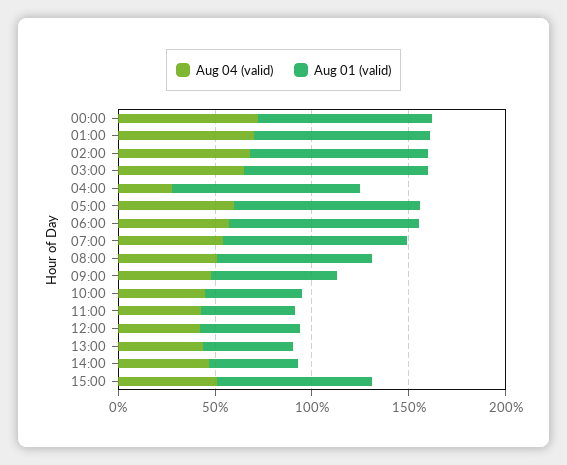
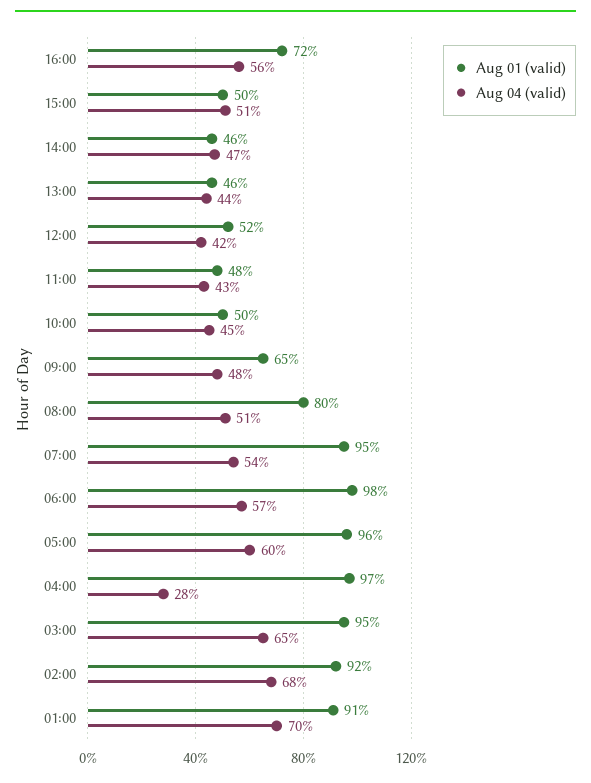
Aug 04 (valid), 00:00: 70 -> none
Aug 01 (valid), 00:00: 90 -> none
Aug 01 (valid), 15:00: 80 -> 50
Aug 01 (valid), 16:00: none -> 72
Aug 04 (valid), 16:00: none -> 56

